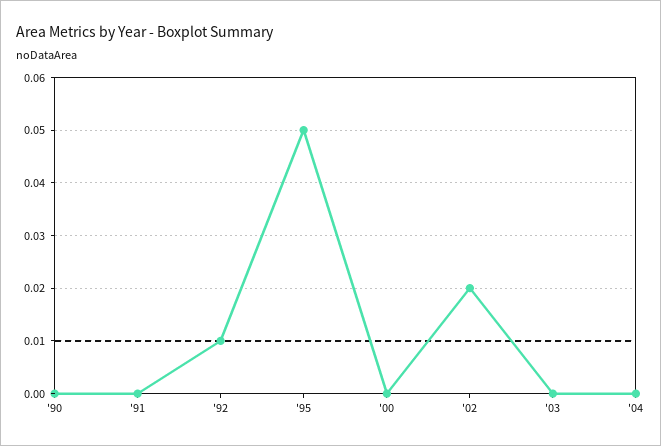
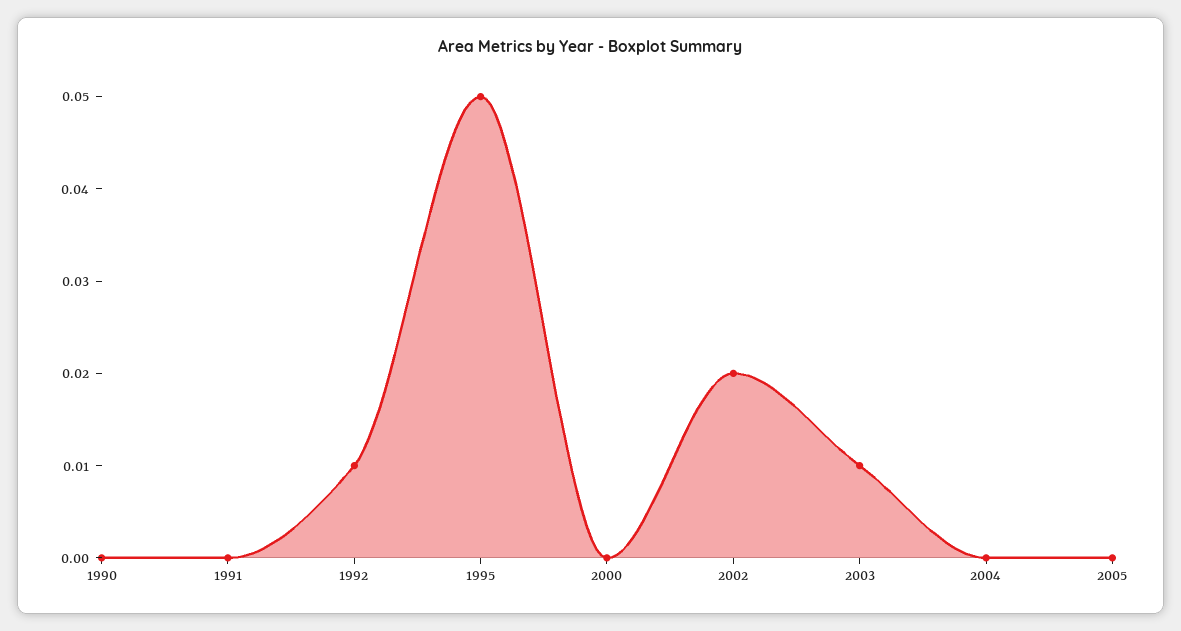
'03: 0 -> 0.01
2005: none -> 0

